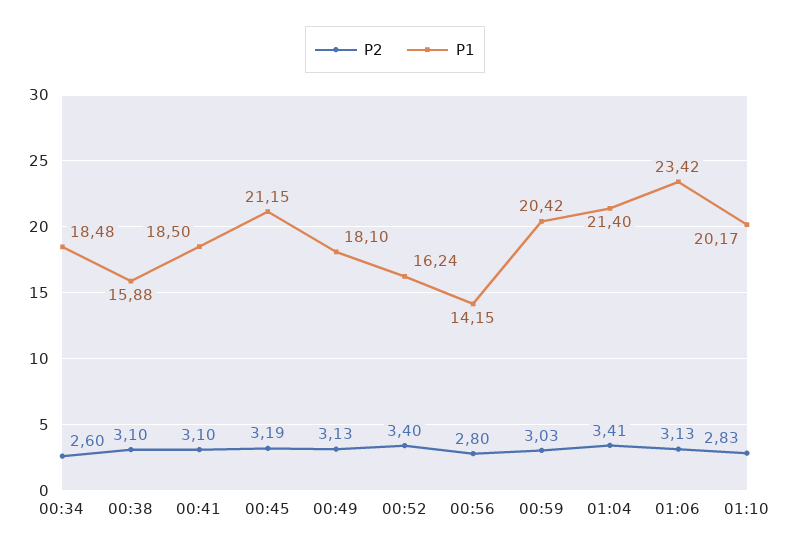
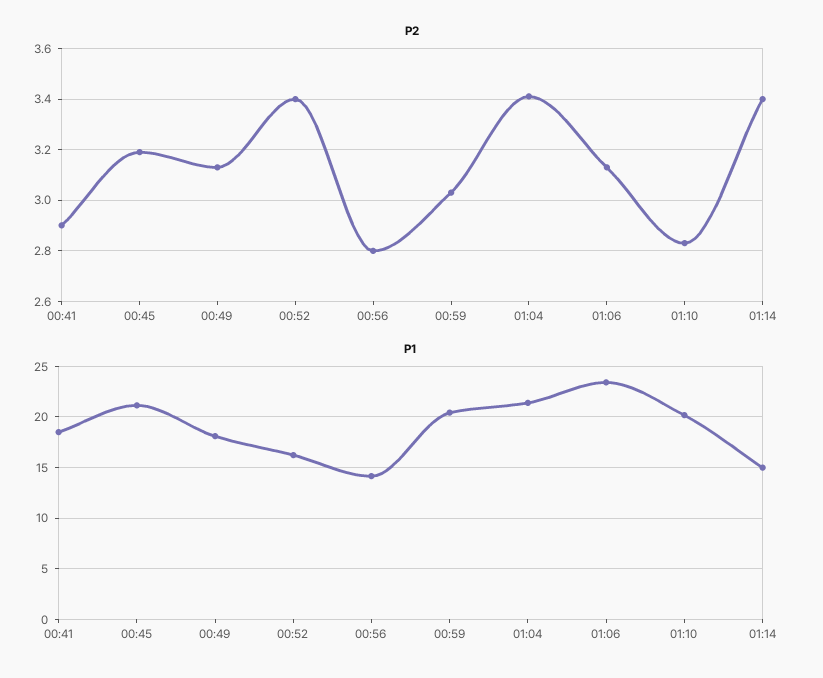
P2, 00:34: 2.6 -> none
P1, 00:34: 18.48 -> none
P2, 00:38: 3.1 -> none
P1, 00:38: 15.88 -> none
P2, 00:41: 3.1 -> 2.9
P2, 01:14: none -> 3.4
P1, 01:14: none -> 15

